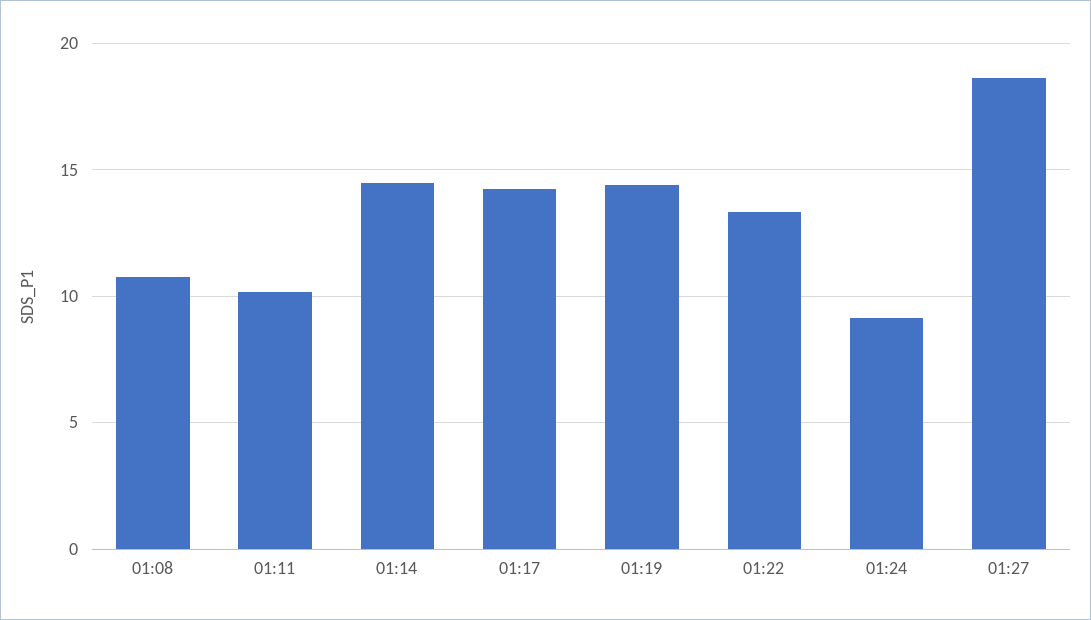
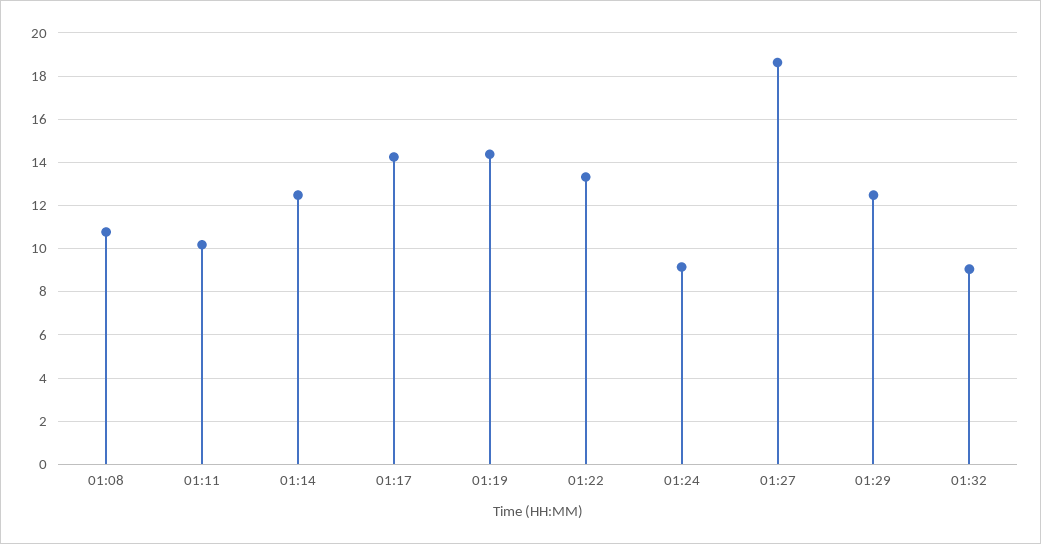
01:14: 14.5 -> 12.5
01:29: none -> 12.5
01:32: none -> 9

